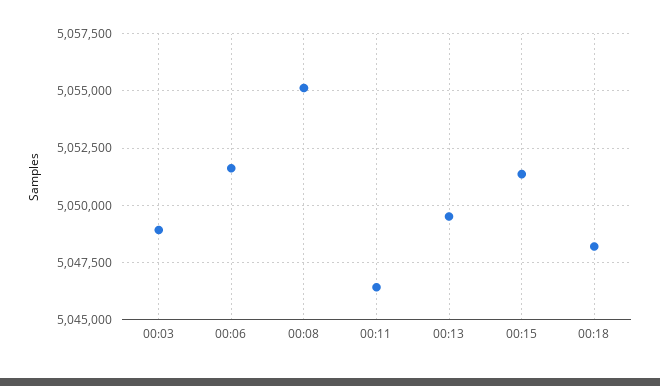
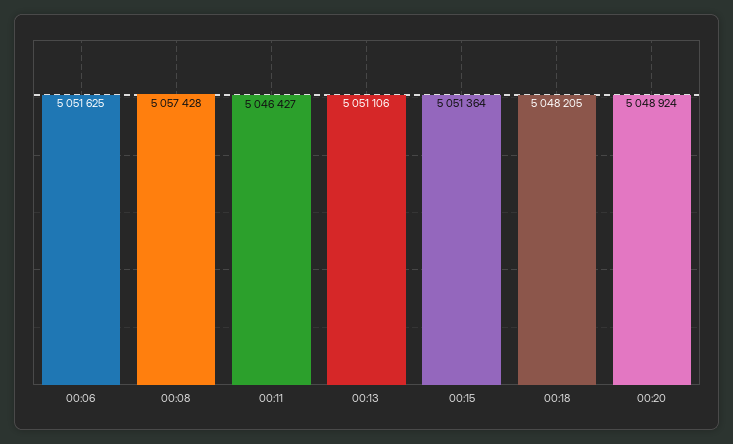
00:03: 5049000 -> none
00:08: 5055000 -> 5057428
00:13: 5049500 -> 5051106
00:20: none -> 5048924

